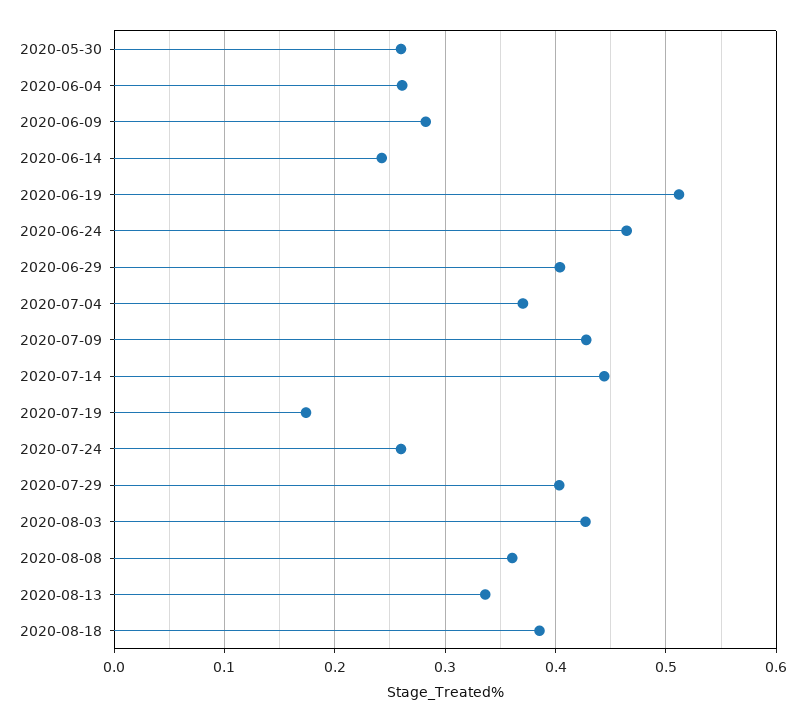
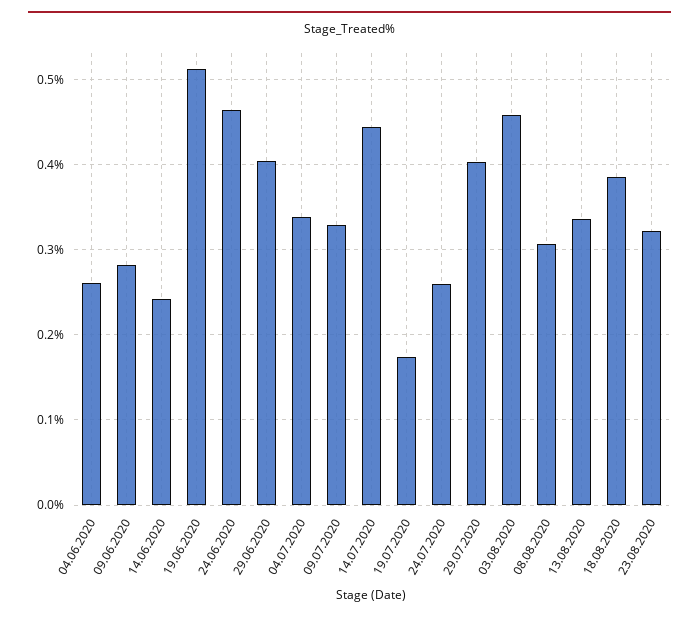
2020-05-30: 0.26 -> none
2020-07-04: 0.37 -> 0.34
2020-07-09: 0.43 -> 0.33
2020-08-03: 0.43 -> 0.46
2020-08-08: 0.36 -> 0.31
23.08.2020: none -> 0.32

